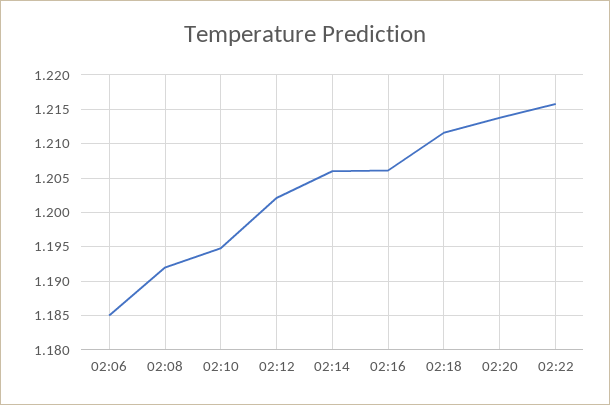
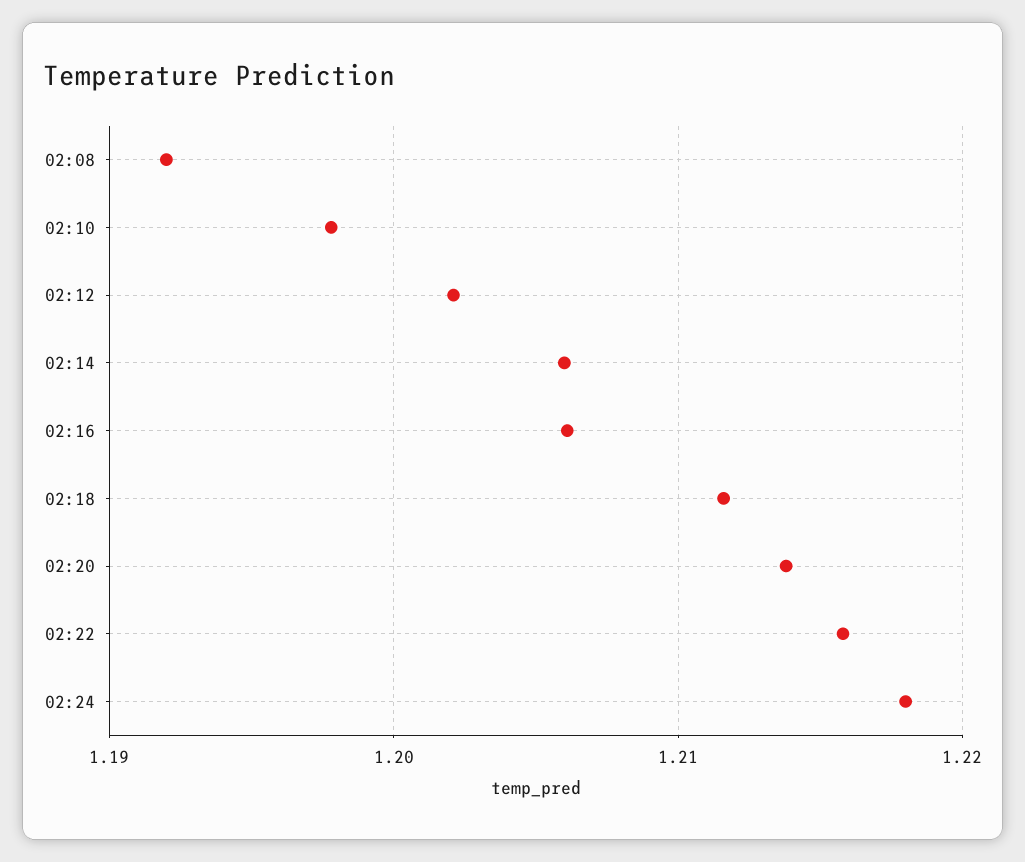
02:06: 1.185 -> none
02:10: 1.195 -> 1.198
02:24: none -> 1.218

